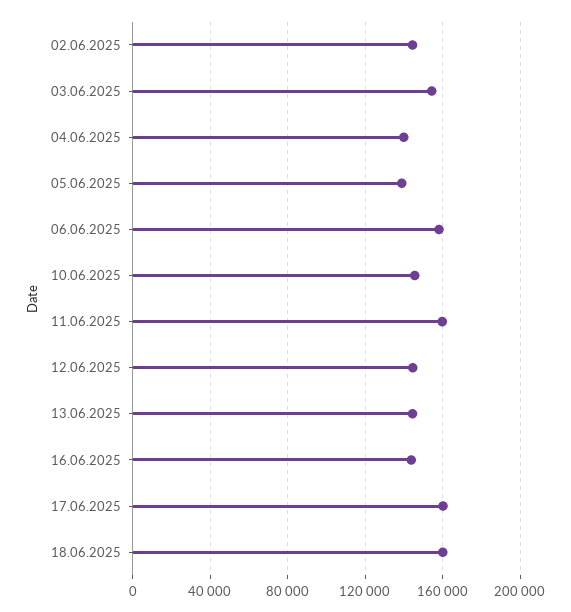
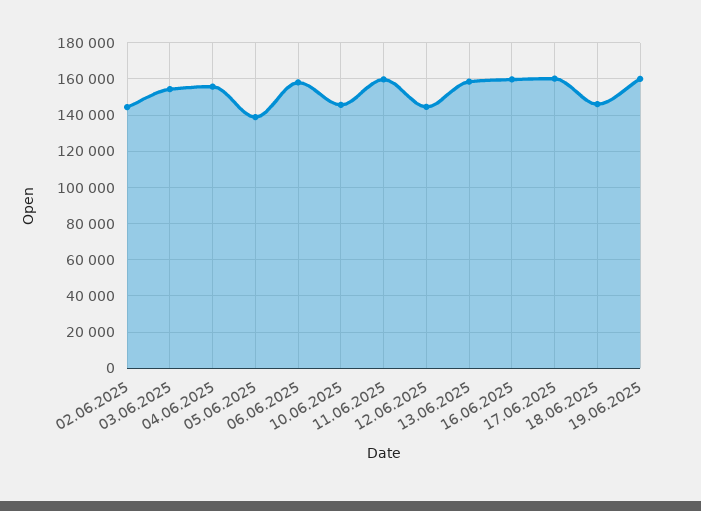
04.06.2025: 140000 -> 155000
13.06.2025: 145000 -> 160000
16.06.2025: 145000 -> 160000
18.06.2025: 160000 -> 145000
19.06.2025: none -> 160000

